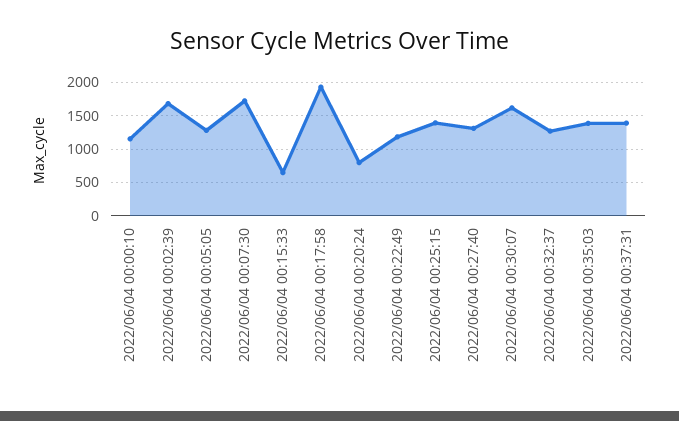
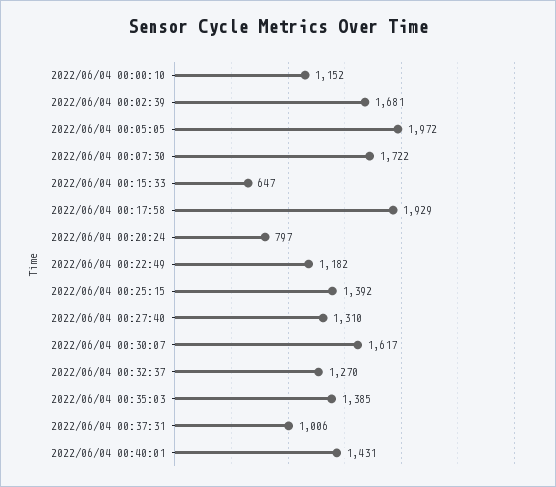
2022/06/04 00:05:05: 1300 -> 1972
2022/06/04 00:37:31: 1400 -> 1006
2022/06/04 00:40:01: none -> 1431

